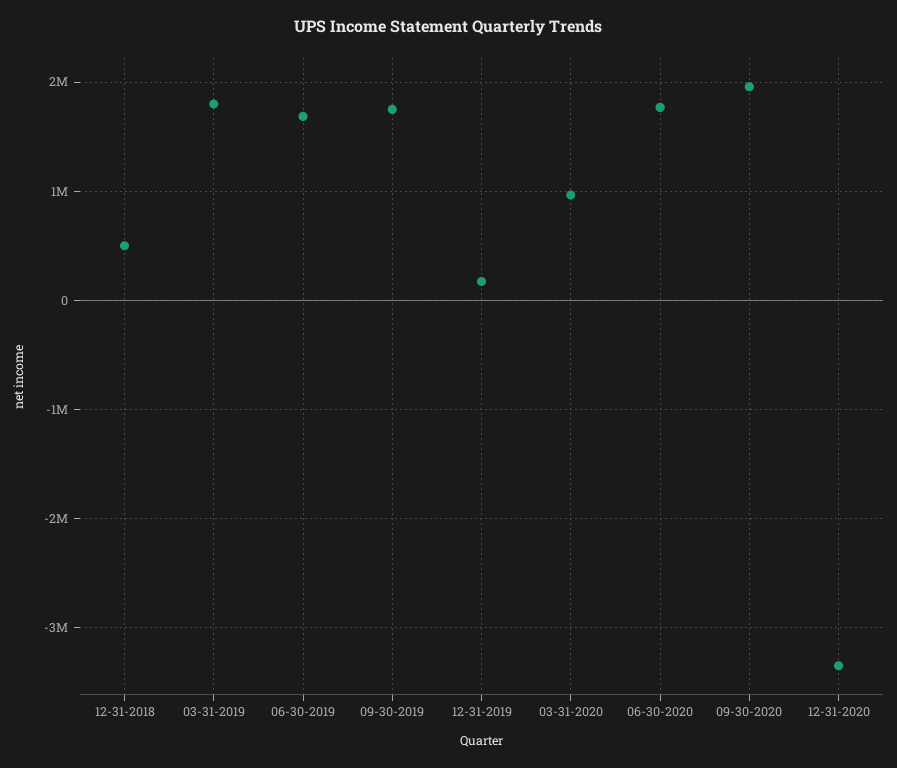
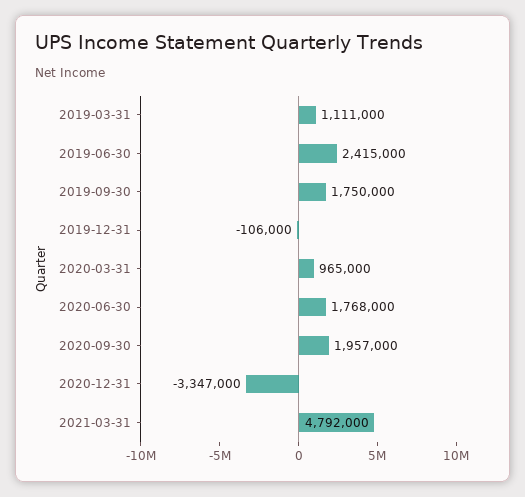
12-31-2018: 500000 -> none
03-31-2019: 1800000 -> 1111000
06-30-2019: 1700000 -> 2415000
12-31-2019: 200000 -> -106000
2021-03-31: none -> 4792000

